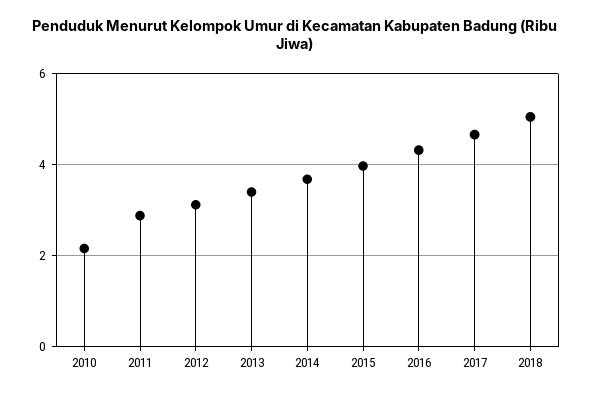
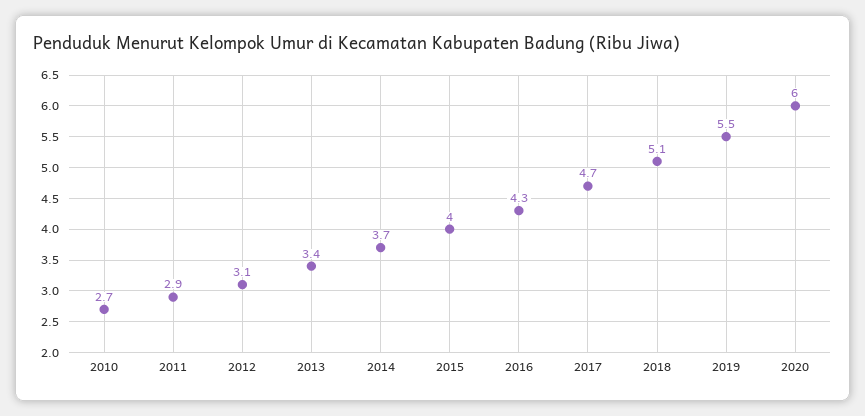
2010: 2.2 -> 2.7
2019: none -> 5.5
2020: none -> 6

